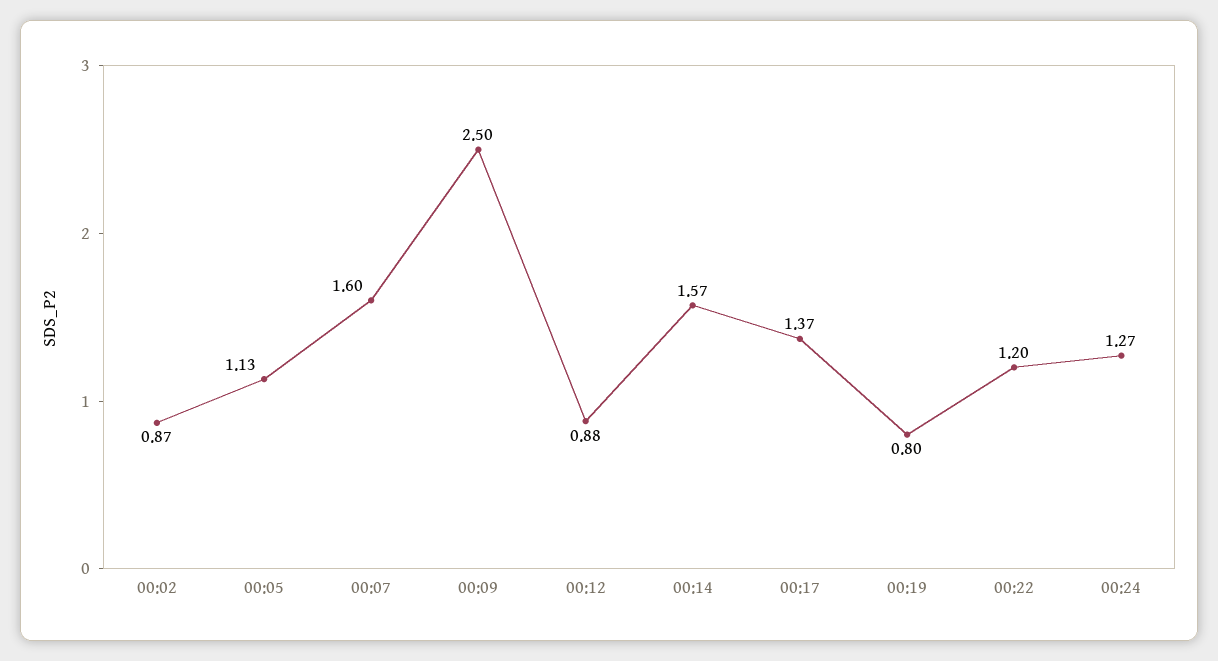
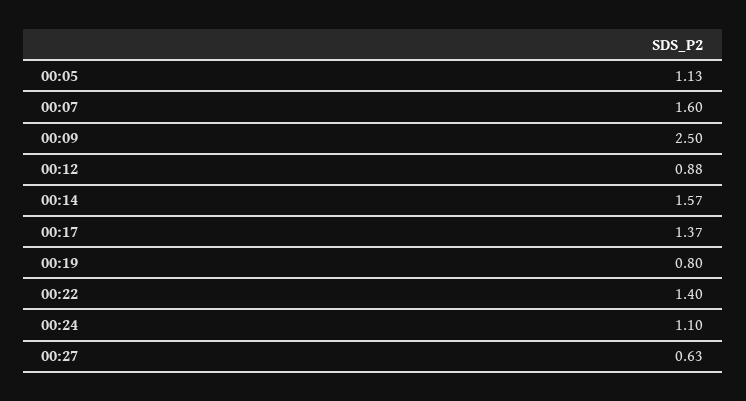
00:02: 0.87 -> none
00:22: 1.2 -> 1.4
00:24: 1.27 -> 1.1
00:27: none -> 0.63

